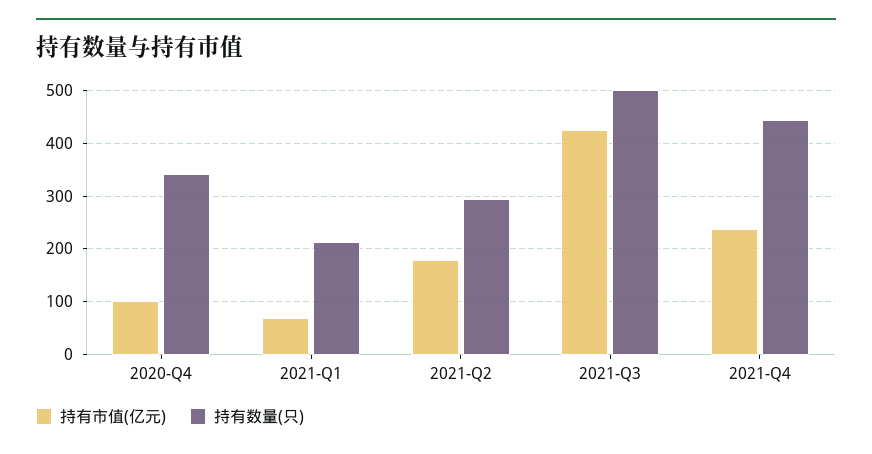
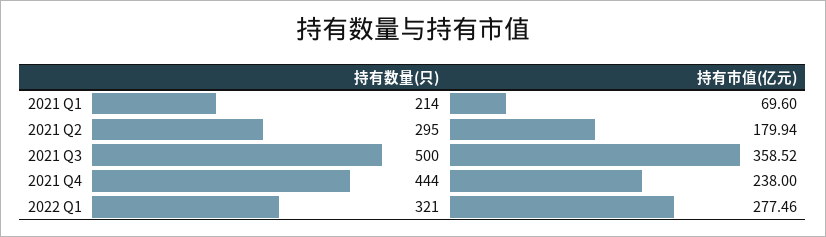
持有市值(亿元), 2020-Q4: 100 -> none
持有数量(只), 2020-Q4: 340 -> none
持有市值(亿元), 2021-Q3: 420 -> 358.52
持有数量(只), 2022 Q1: none -> 321
持有市值(亿元), 2022 Q1: none -> 277.46

